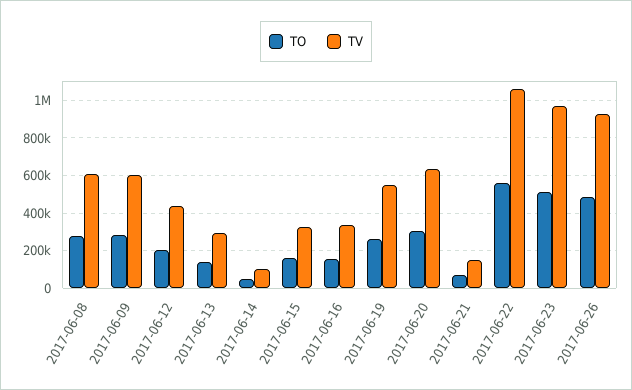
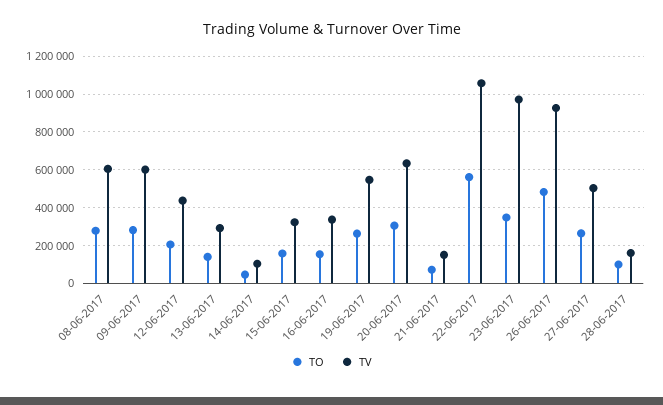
TO, 2017-06-23: 500000 -> 350000
TO, 27-06-2017: none -> 250000
TV, 27-06-2017: none -> 500000
TO, 28-06-2017: none -> 100000
TV, 28-06-2017: none -> 150000

